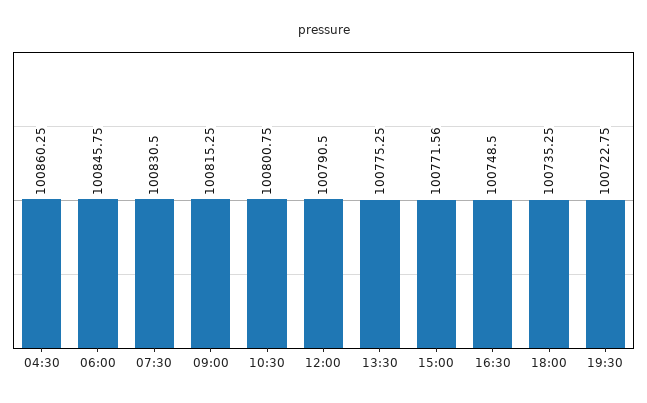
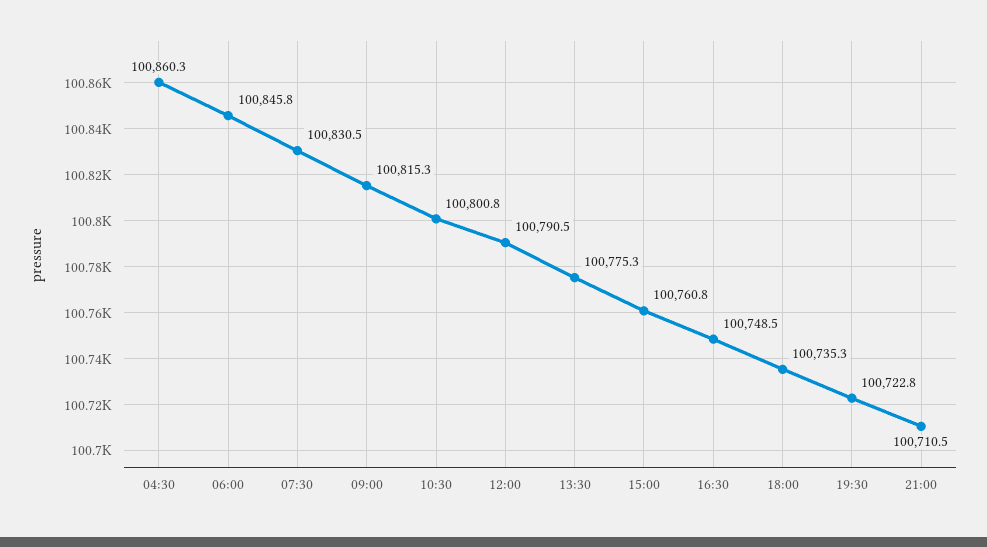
15:00: 100771.56 -> 100760.8
21:00: none -> 100710.5

